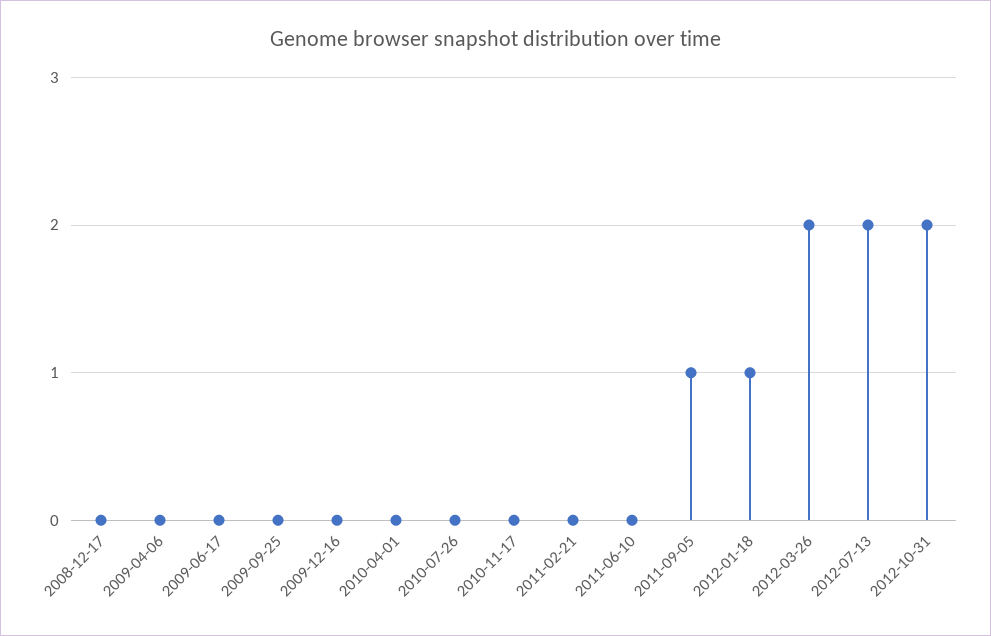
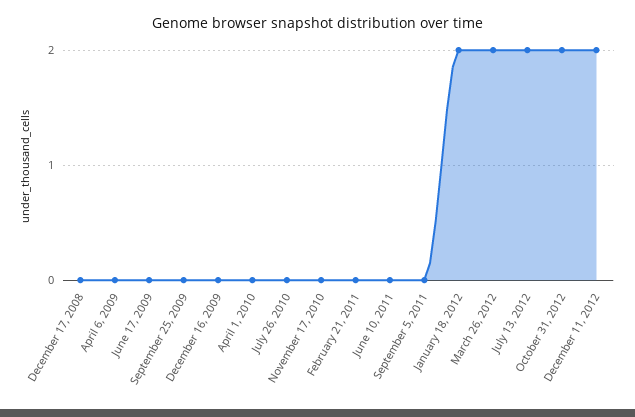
2011-09-05: 1 -> 0
2012-01-18: 1 -> 2
December 11, 2012: none -> 2

